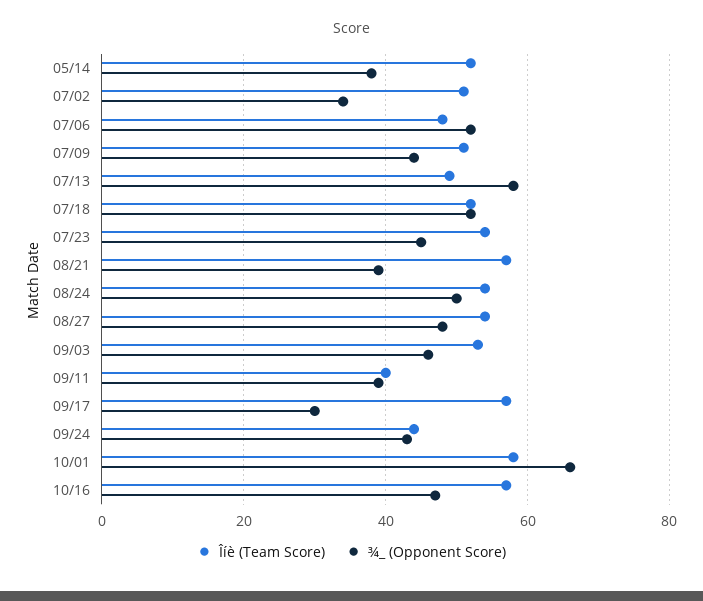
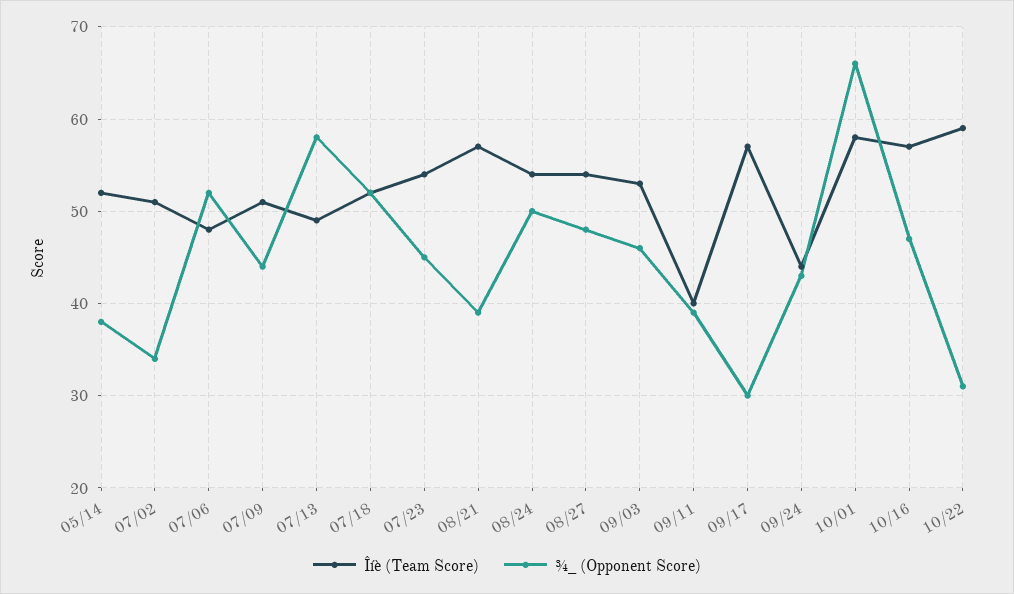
Îíè (Team Score), 10/22: none -> 59
¾_ (Opponent Score), 10/22: none -> 31

